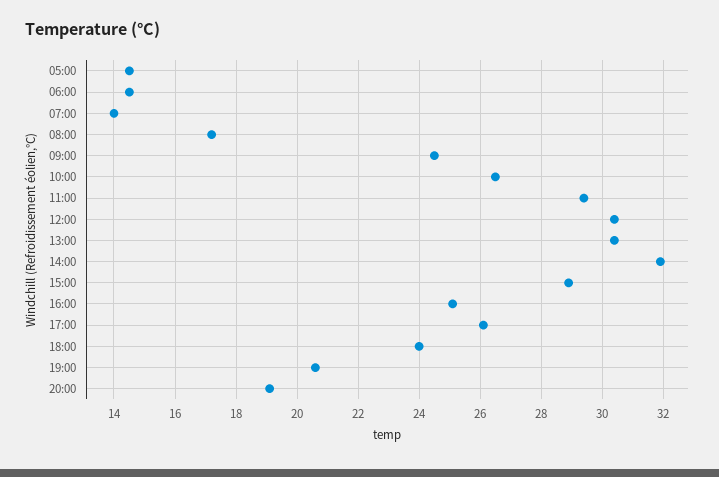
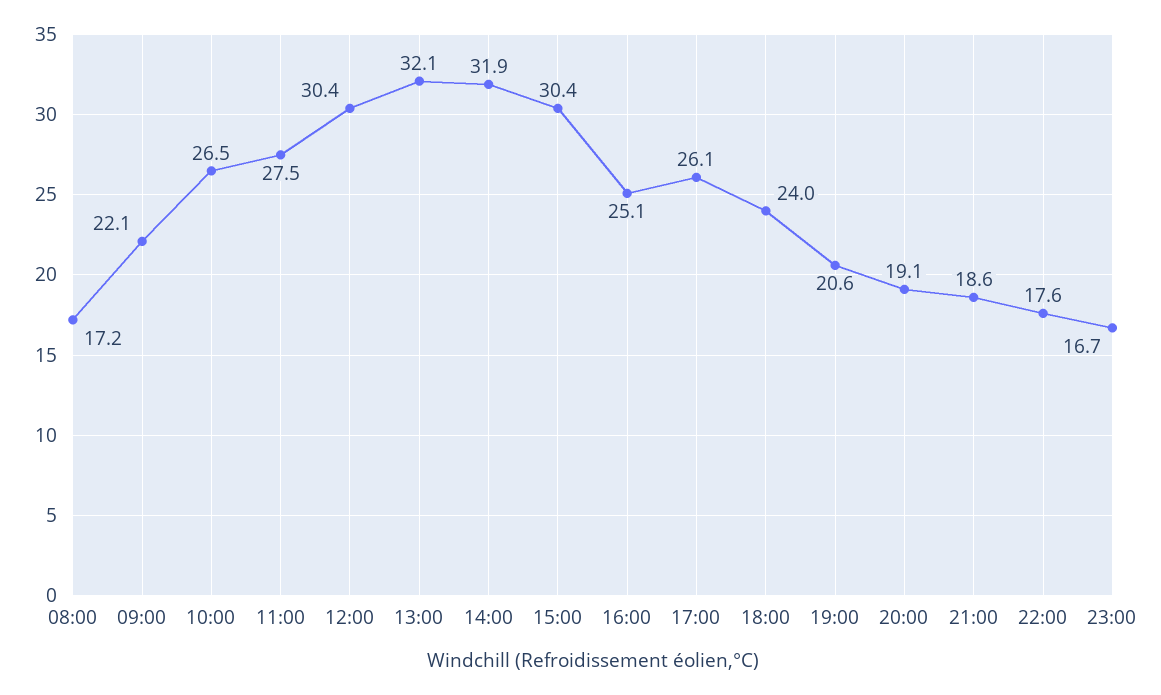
05:00: 14.5 -> none
06:00: 14.5 -> none
07:00: 14 -> none
09:00: 24.5 -> 22.1
11:00: 29.5 -> 27.5
13:00: 30.5 -> 32.1
15:00: 29 -> 30.4
21:00: none -> 18.6
22:00: none -> 17.6
23:00: none -> 16.7

